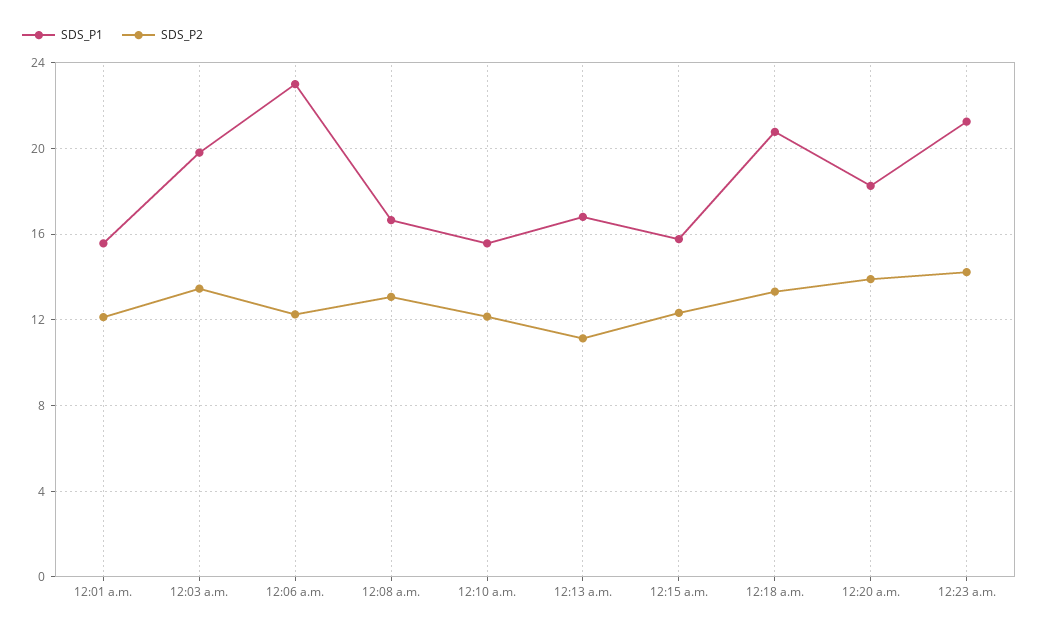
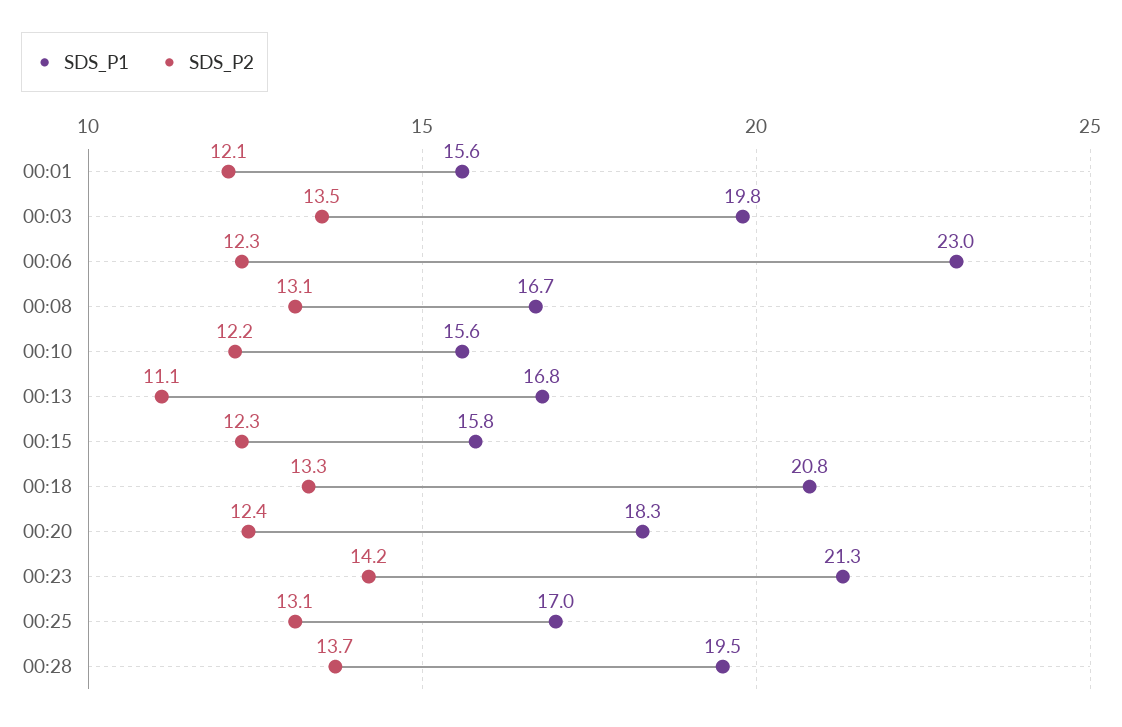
SDS_P2, 12:20 a.m.: 14 -> 12.4
SDS_P1, 00:25: none -> 17
SDS_P2, 00:25: none -> 13.1
SDS_P1, 00:28: none -> 19.5
SDS_P2, 00:28: none -> 13.7

